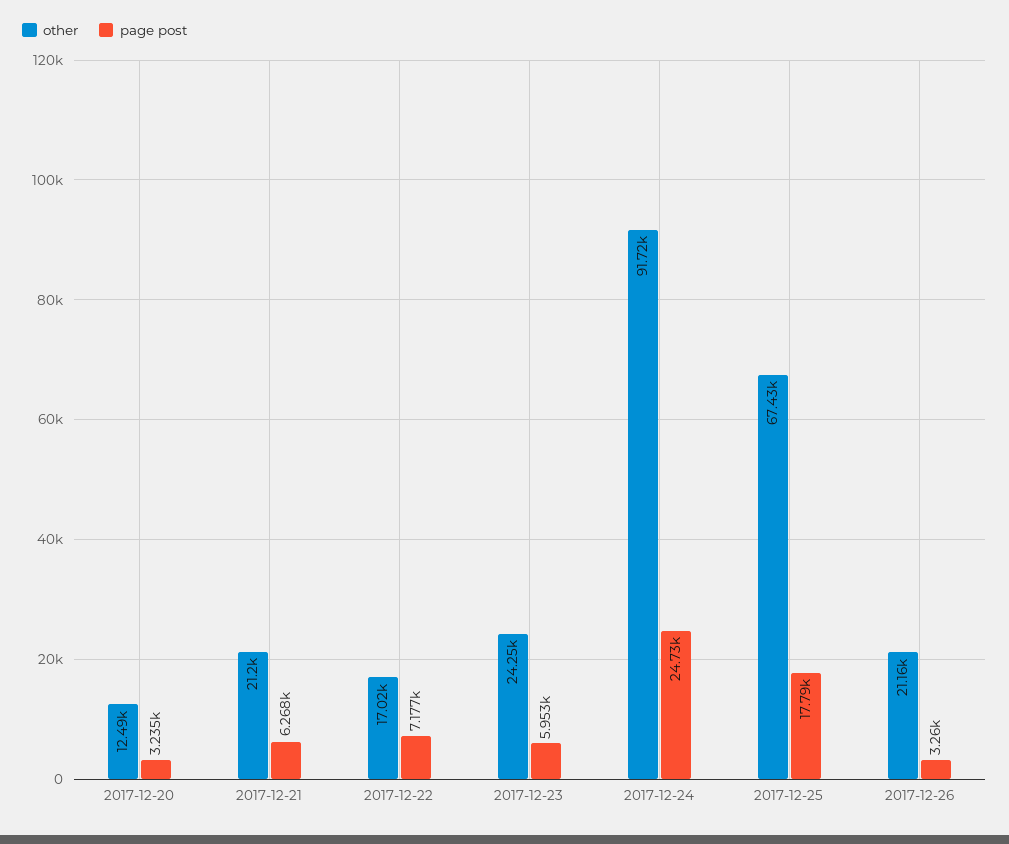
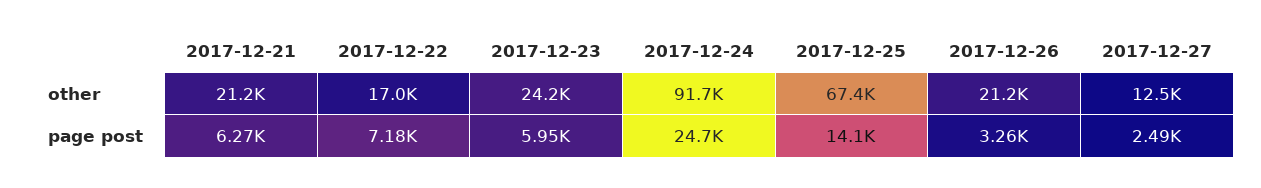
other, 2017-12-20: 12490 -> none
page post, 2017-12-20: 3235 -> none
page post, 2017-12-25: 17790 -> 14100
other, 2017-12-27: none -> 12500
page post, 2017-12-27: none -> 2490

